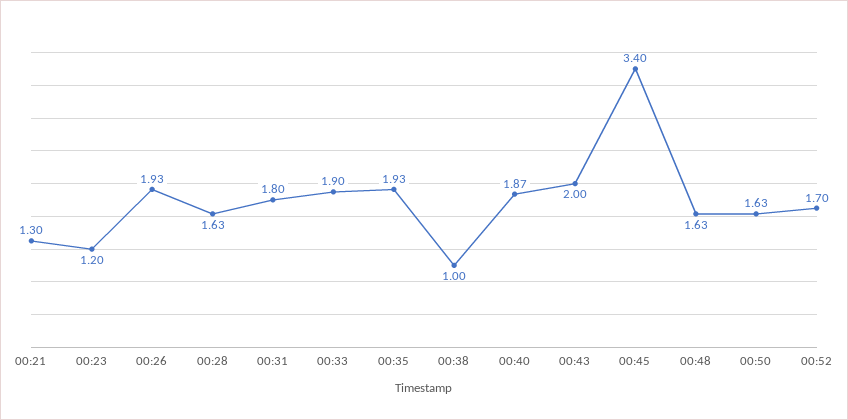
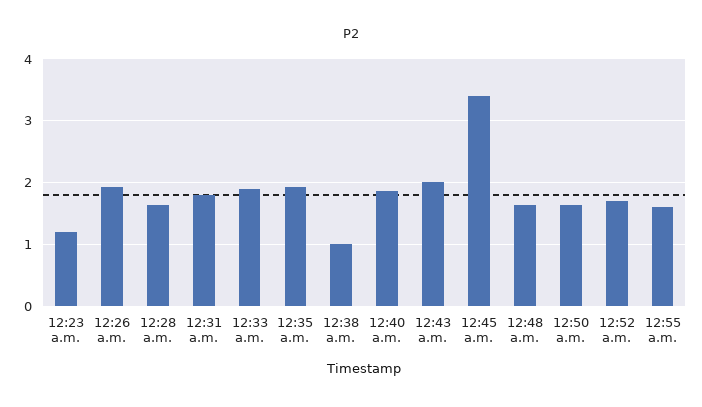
00:21: 1.3 -> none
12:55 a.m.: none -> 1.6

